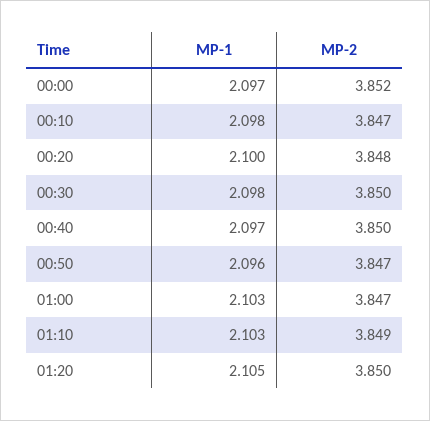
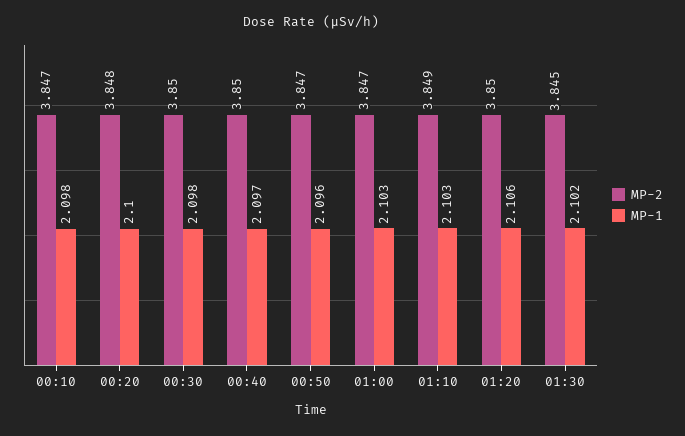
MP-1, 00:00: 2.097 -> none
MP-2, 00:00: 3.852 -> none
MP-1, 01:20: 2.105 -> 2.106
MP-2, 01:30: none -> 3.845
MP-1, 01:30: none -> 2.102

